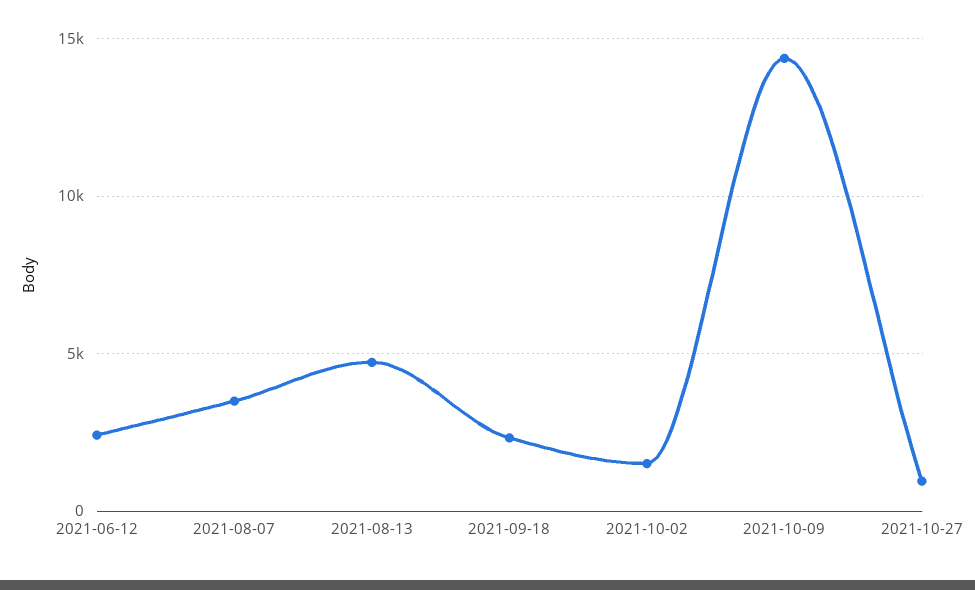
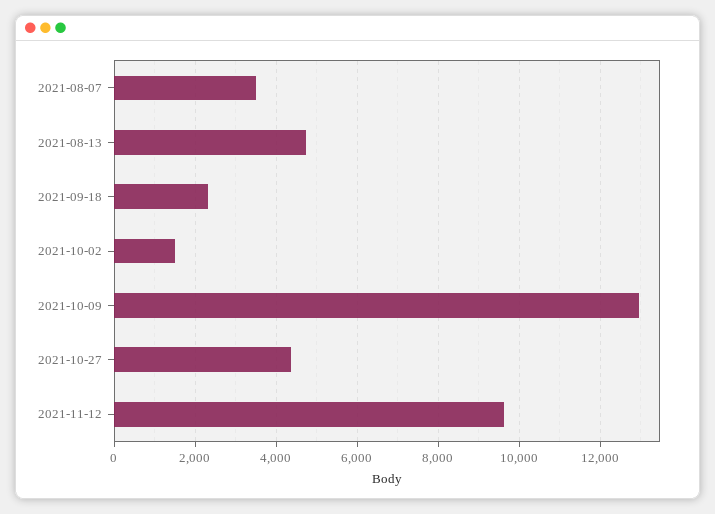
2021-06-12: 2500 -> none
2021-10-09: 14500 -> 13000
2021-10-27: 1000 -> 4400
2021-11-12: none -> 9600

